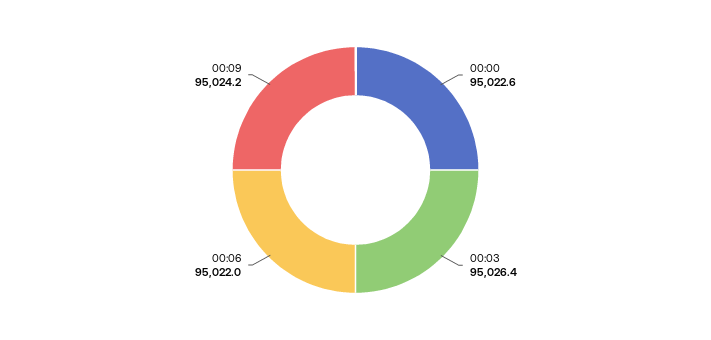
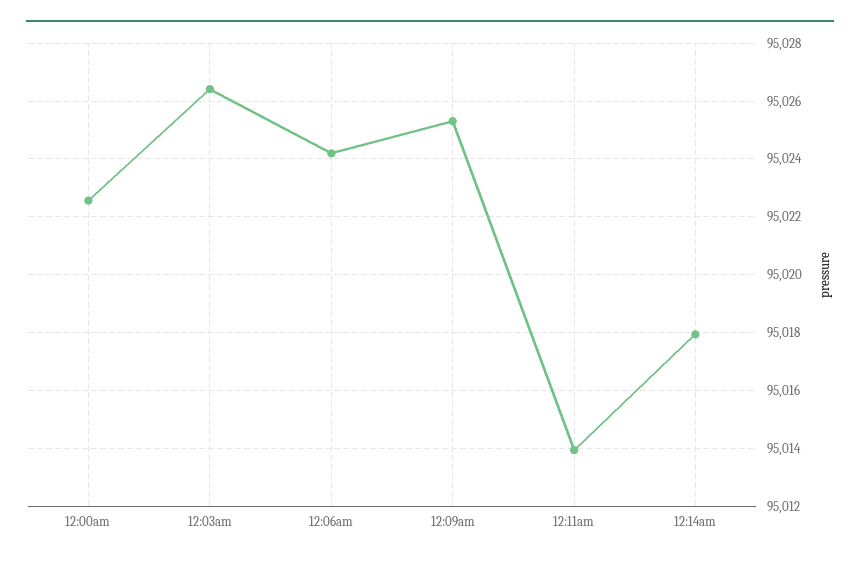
00:06: 95022 -> 95024.25
00:09: 95024.2 -> 95025.25
12:11am: none -> 95014
12:14am: none -> 95018

